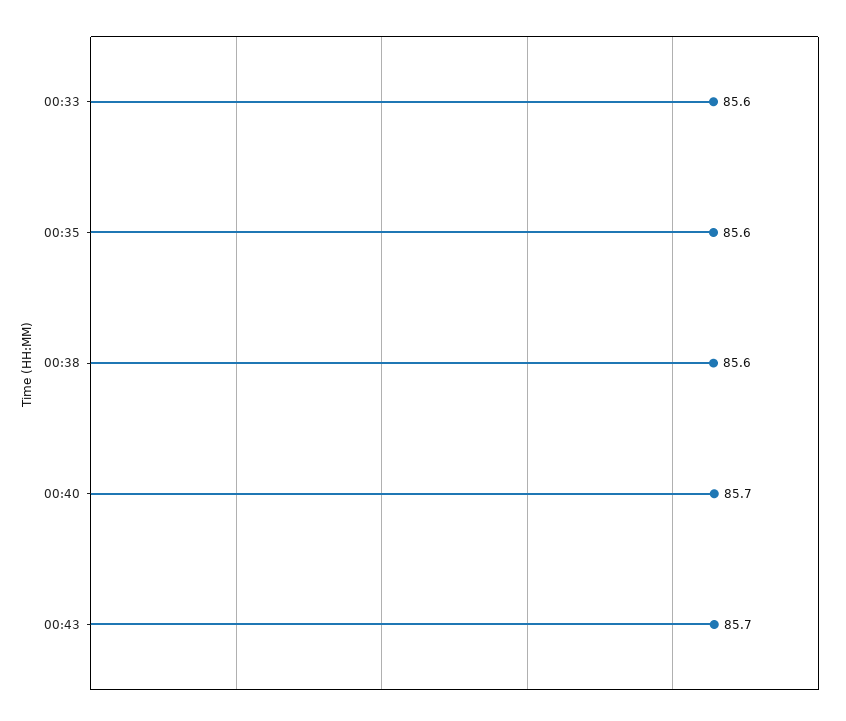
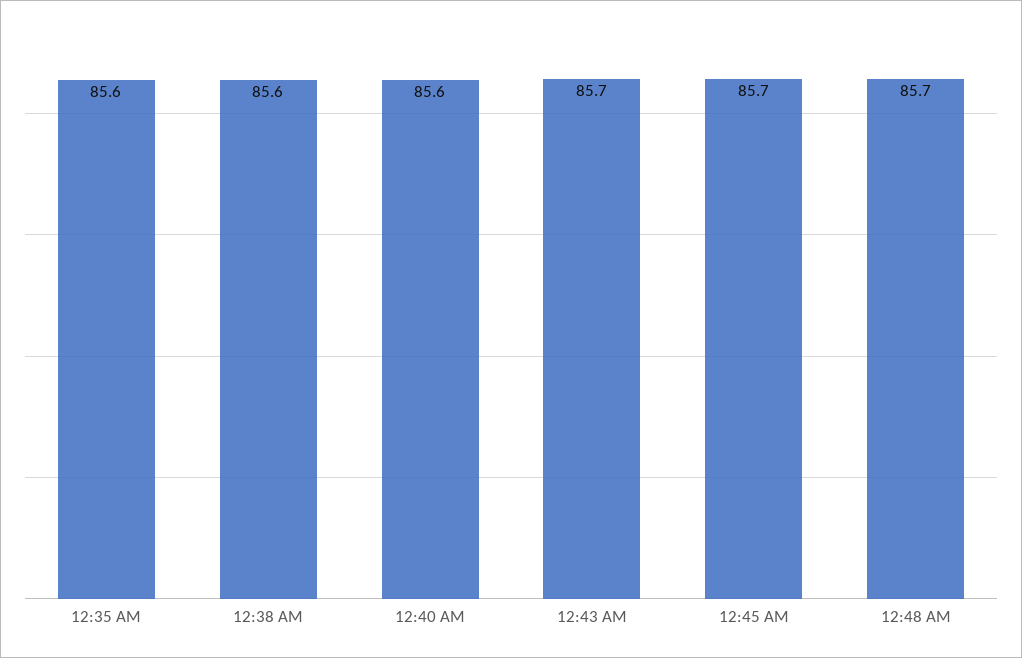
00:33: 85.6 -> none
00:40: 85.7 -> 85.6
12:45 AM: none -> 85.7
12:48 AM: none -> 85.7

